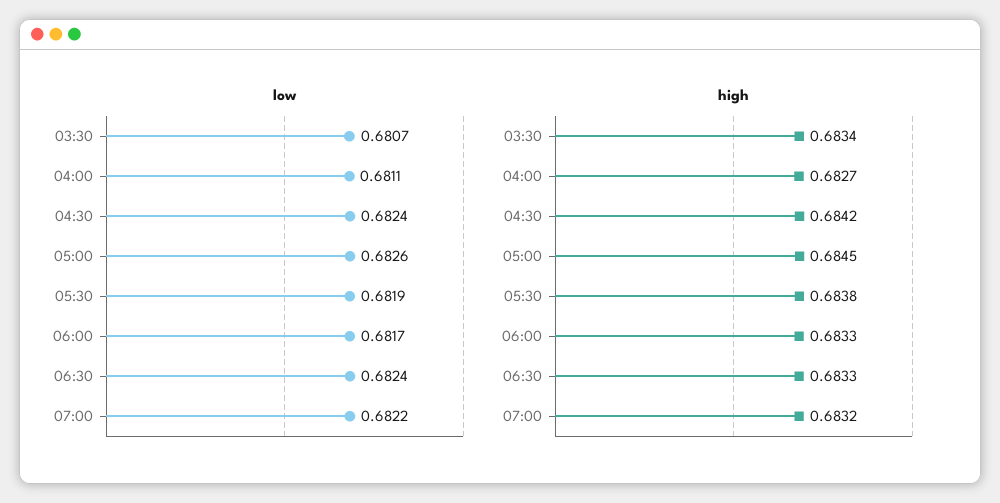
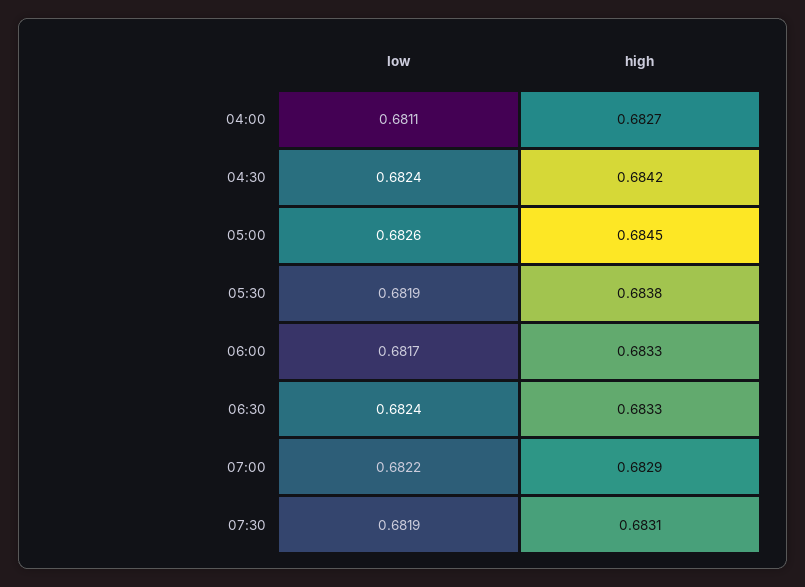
low, 03:30: 0.6807 -> none
high, 03:30: 0.6834 -> none
high, 07:00: 0.6832 -> 0.6829
low, 07:30: none -> 0.6819
high, 07:30: none -> 0.6831

